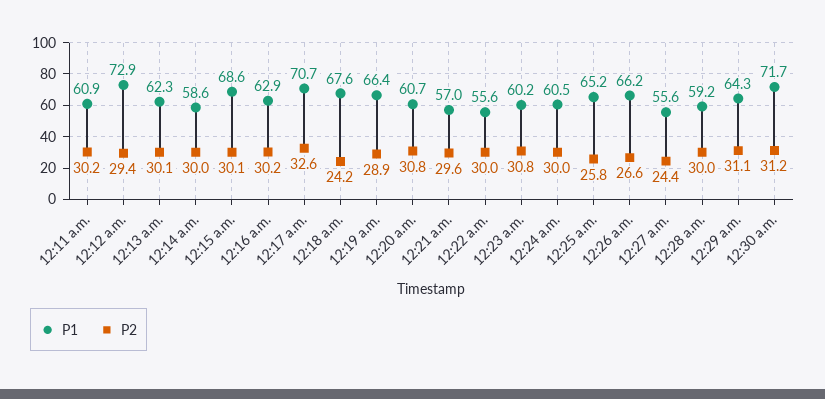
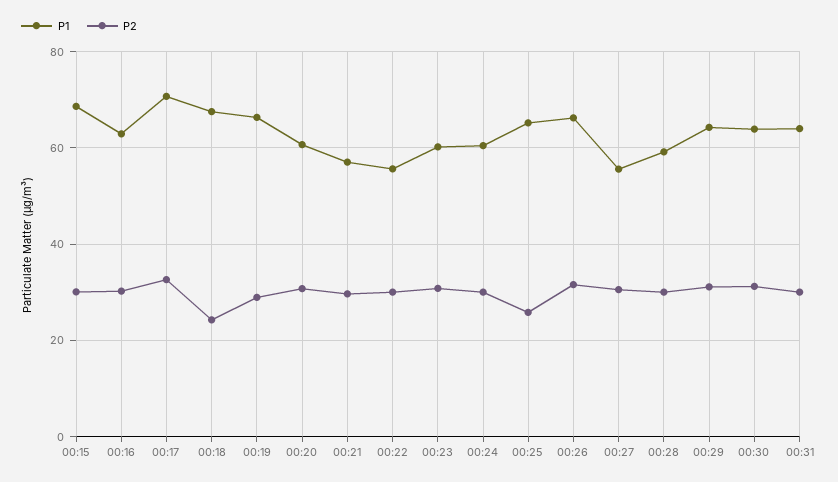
P1, 12:11 a.m.: 60.9 -> none
P2, 12:11 a.m.: 30.2 -> none
P1, 12:12 a.m.: 72.9 -> none
P2, 12:12 a.m.: 29.4 -> none
P1, 12:13 a.m.: 62.3 -> none
P2, 12:13 a.m.: 30.1 -> none
P1, 12:14 a.m.: 58.6 -> none
P2, 12:14 a.m.: 30 -> none
P2, 12:26 a.m.: 26.6 -> 32
P2, 12:27 a.m.: 24.4 -> 30
P1, 12:30 a.m.: 71.7 -> 64
P1, 00:31: none -> 64
P2, 00:31: none -> 30

